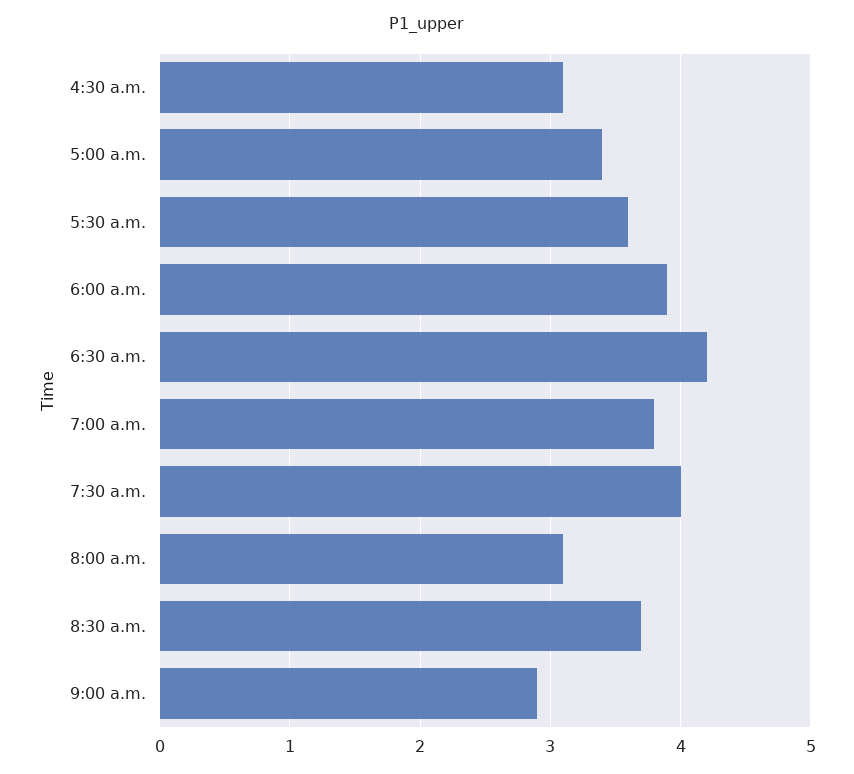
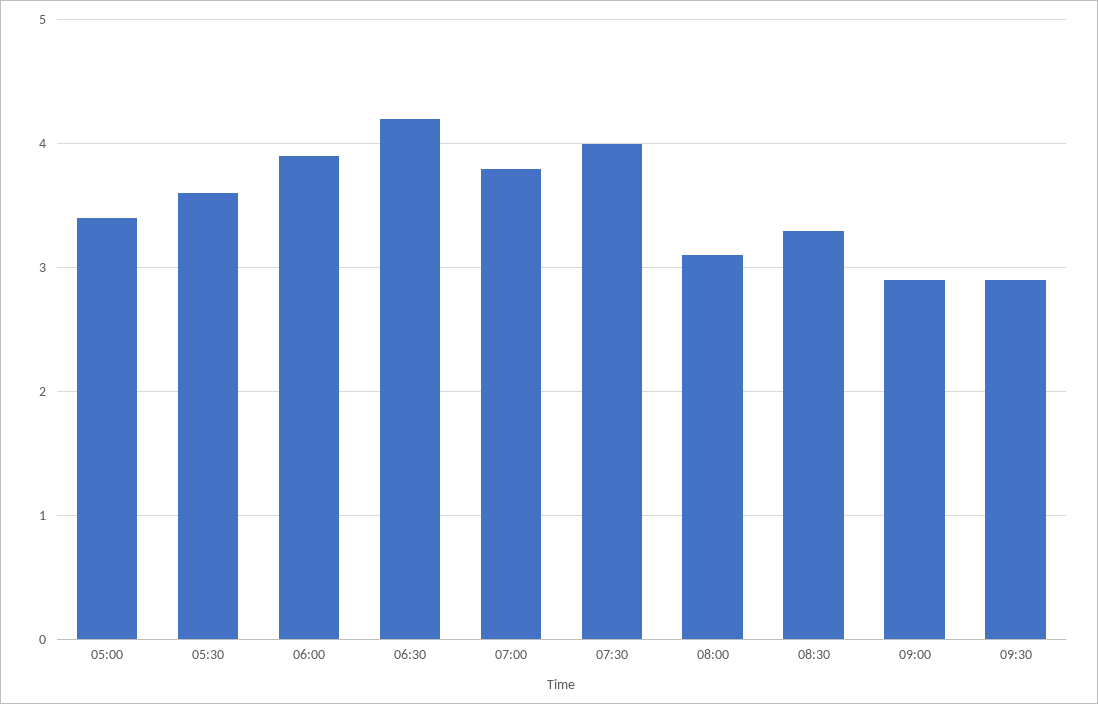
4:30 a.m.: 3.1 -> none
8:30 a.m.: 3.7 -> 3.3
09:30: none -> 2.9

